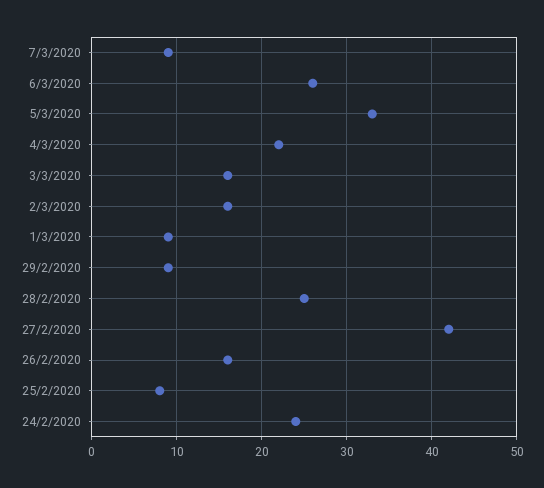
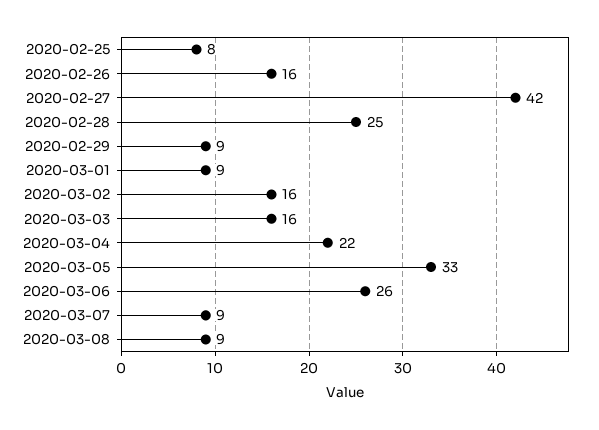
24/2/2020: 24 -> none
2020-03-08: none -> 9

